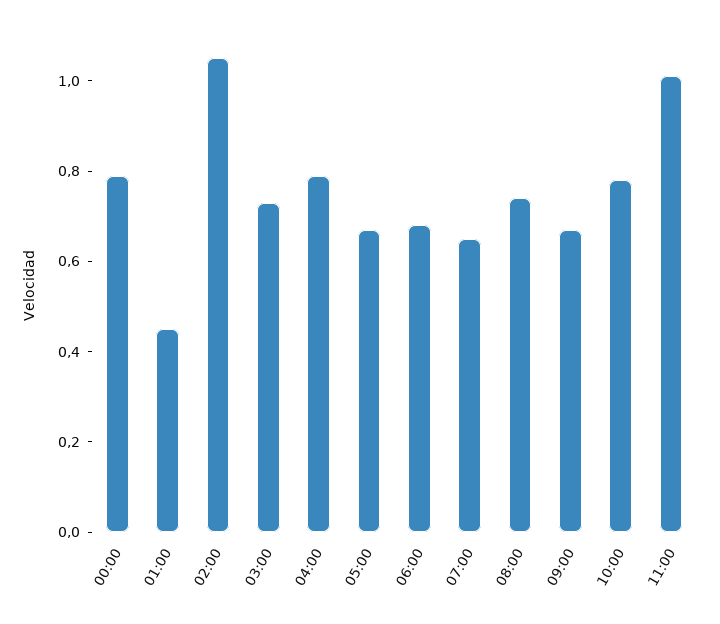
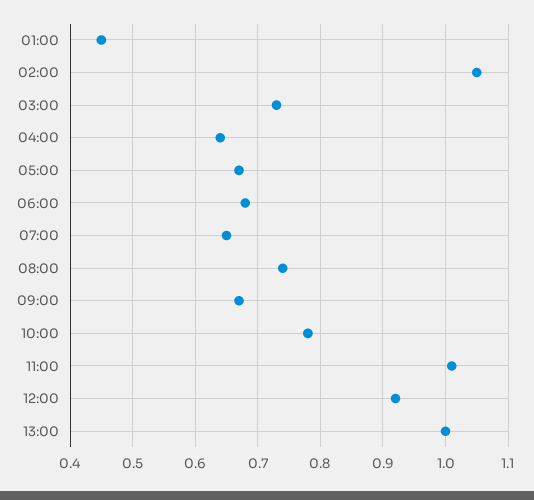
00:00: 0.8 -> none
04:00: 0.8 -> 0.64
12:00: none -> 0.92
13:00: none -> 1

